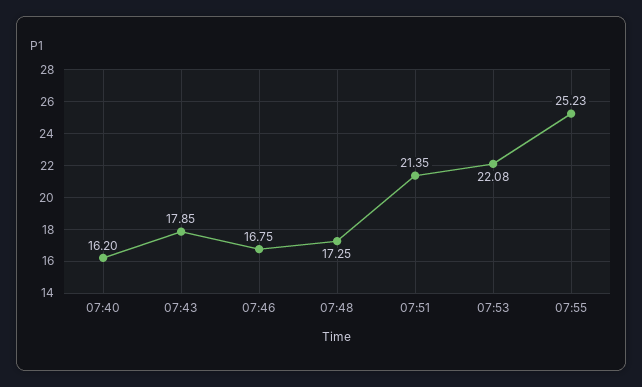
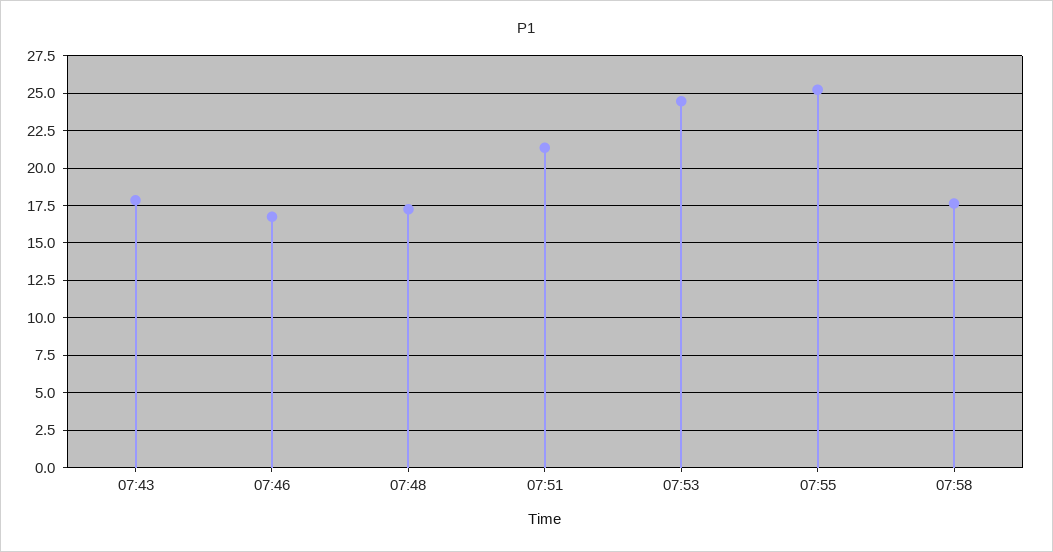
07:40: 16.2 -> none
07:53: 22.08 -> 24.5
07:58: none -> 17.5

